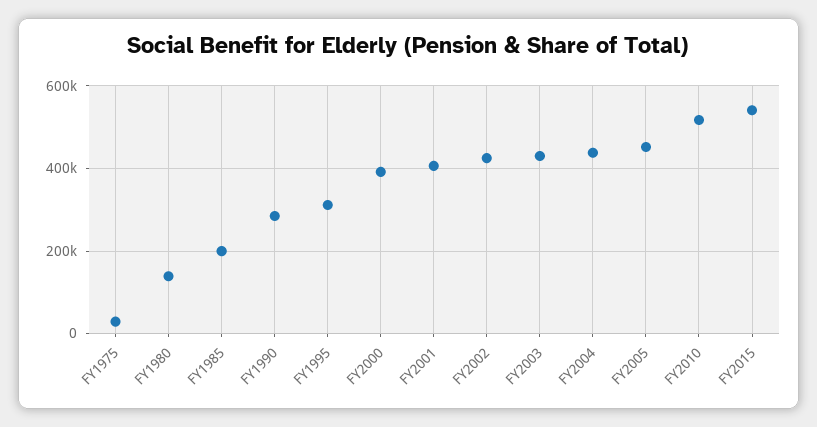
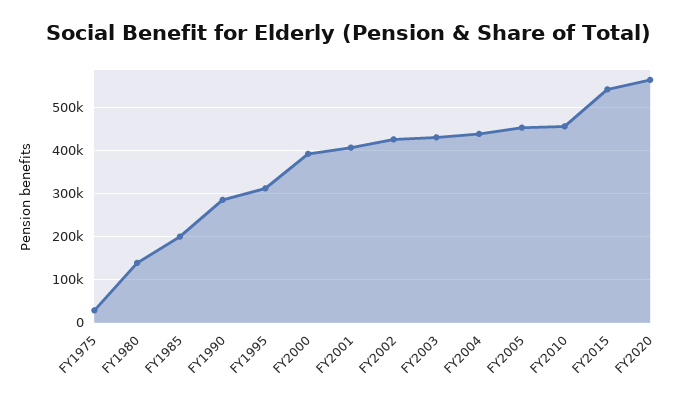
FY2010: 520000 -> 460000
FY2020: none -> 560000

